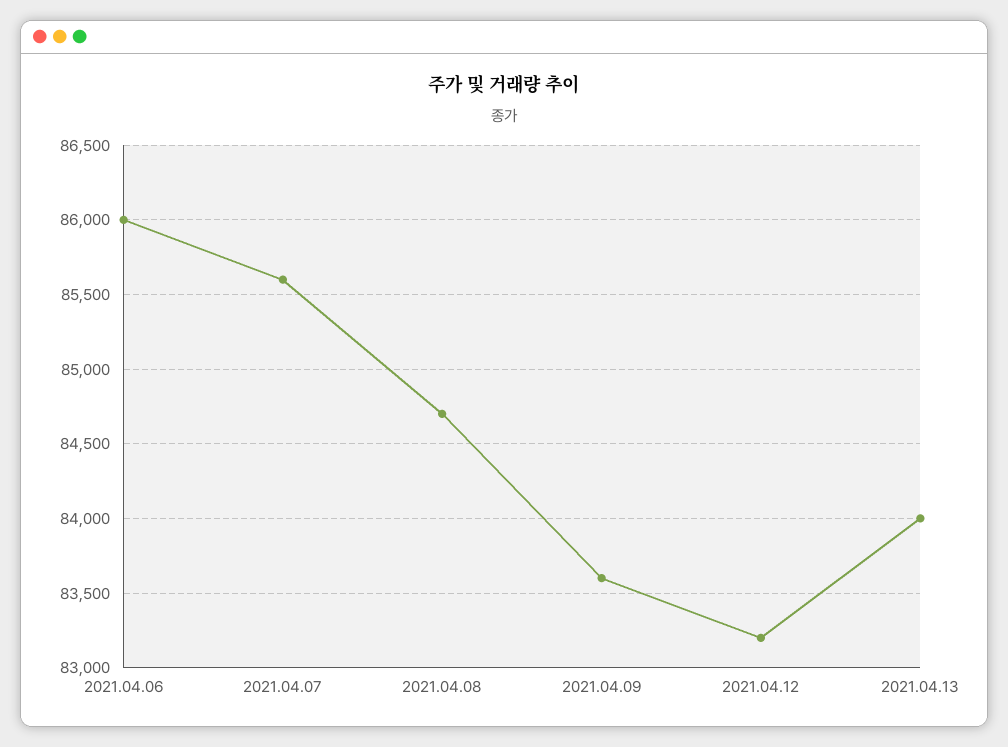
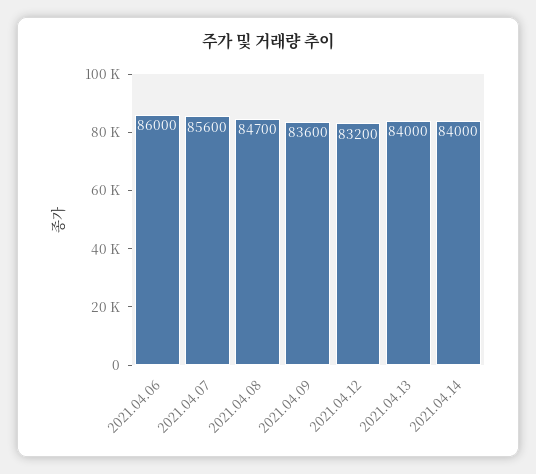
2021.04.14: none -> 84000

